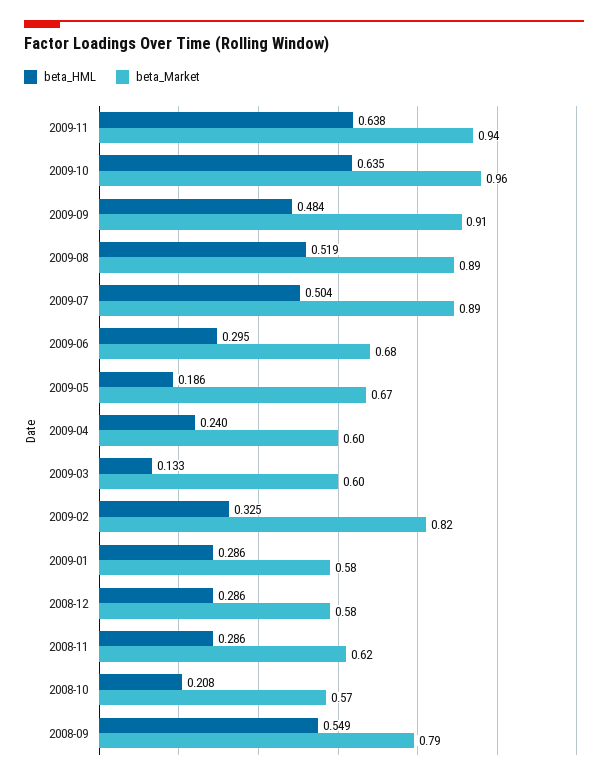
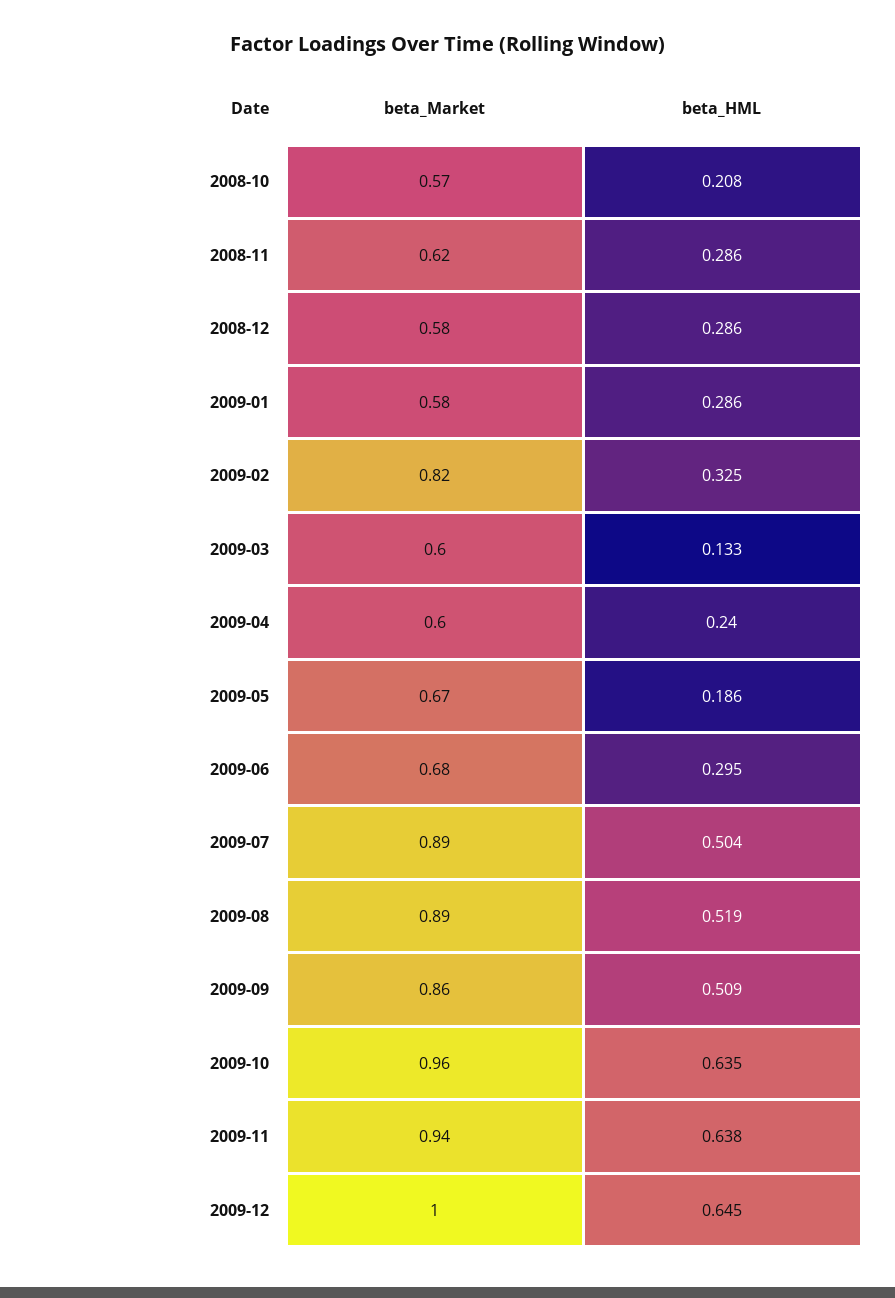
beta_HML, 2009-09: 0.484 -> 0.509
beta_Market, 2009-09: 0.91 -> 0.86
beta_HML, 2008-09: 0.549 -> none
beta_Market, 2008-09: 0.79 -> none
beta_Market, 2009-12: none -> 1
beta_HML, 2009-12: none -> 0.645

